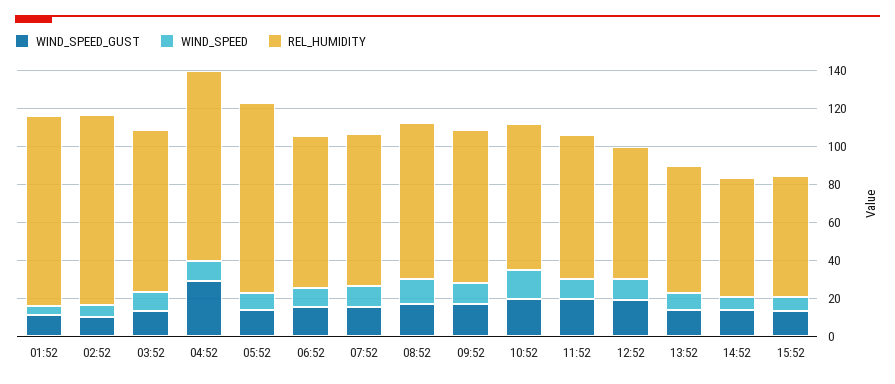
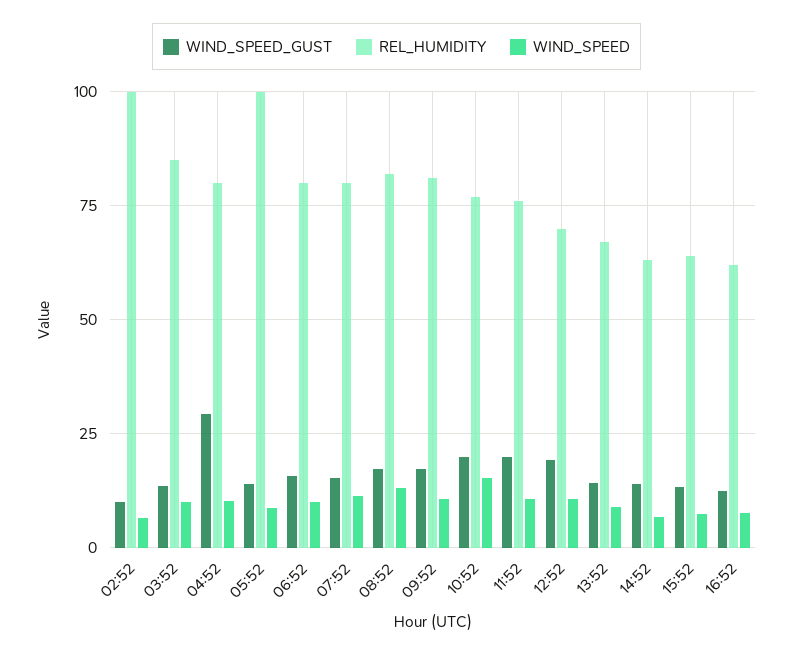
WIND_SPEED_GUST, 01:52: 10 -> none
WIND_SPEED, 01:52: 5 -> none
REL_HUMIDITY, 01:52: 100 -> none
REL_HUMIDITY, 04:52: 100 -> 80
WIND_SPEED_GUST, 16:52: none -> 12.5
REL_HUMIDITY, 16:52: none -> 62.5
WIND_SPEED, 16:52: none -> 7.5

